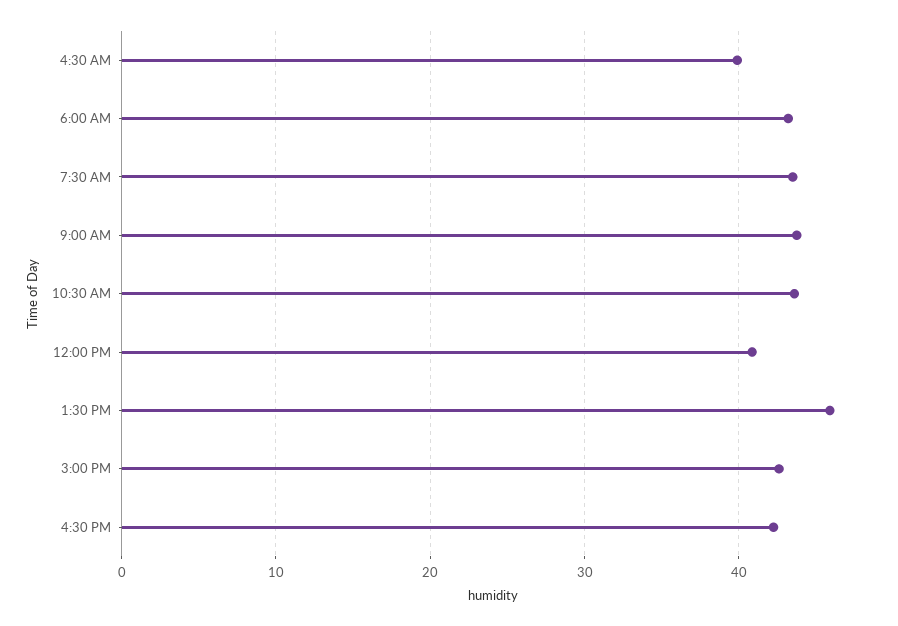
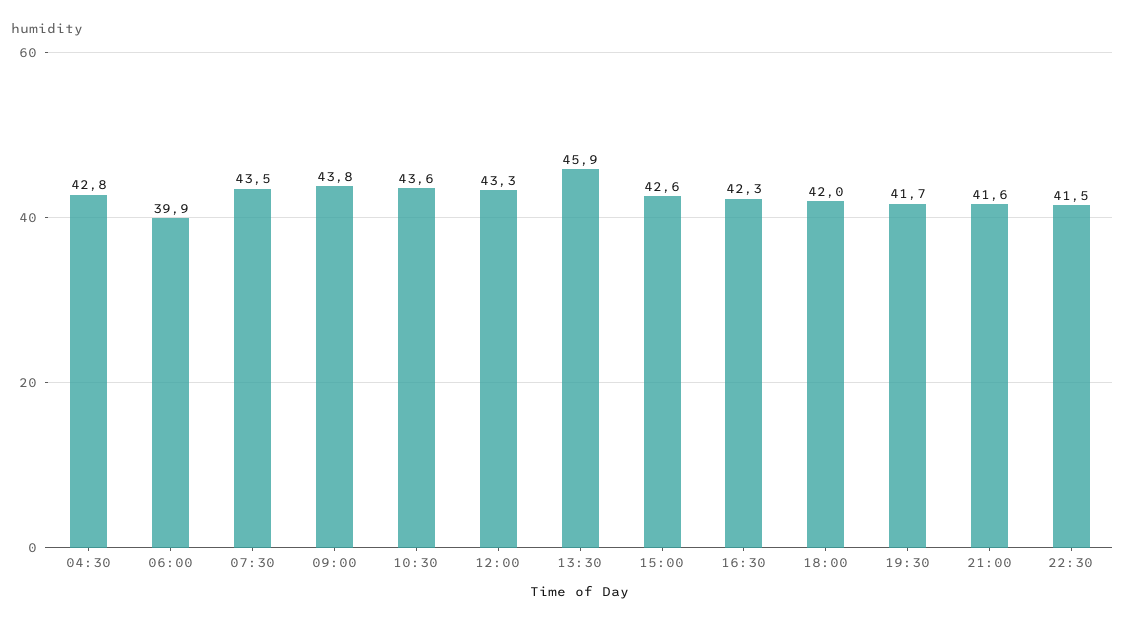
4:30 AM: 40 -> 42.8
6:00 AM: 43 -> 39.9
12:00 PM: 41 -> 43.3
18:00: none -> 42
19:30: none -> 41.7
21:00: none -> 41.6
22:30: none -> 41.5

